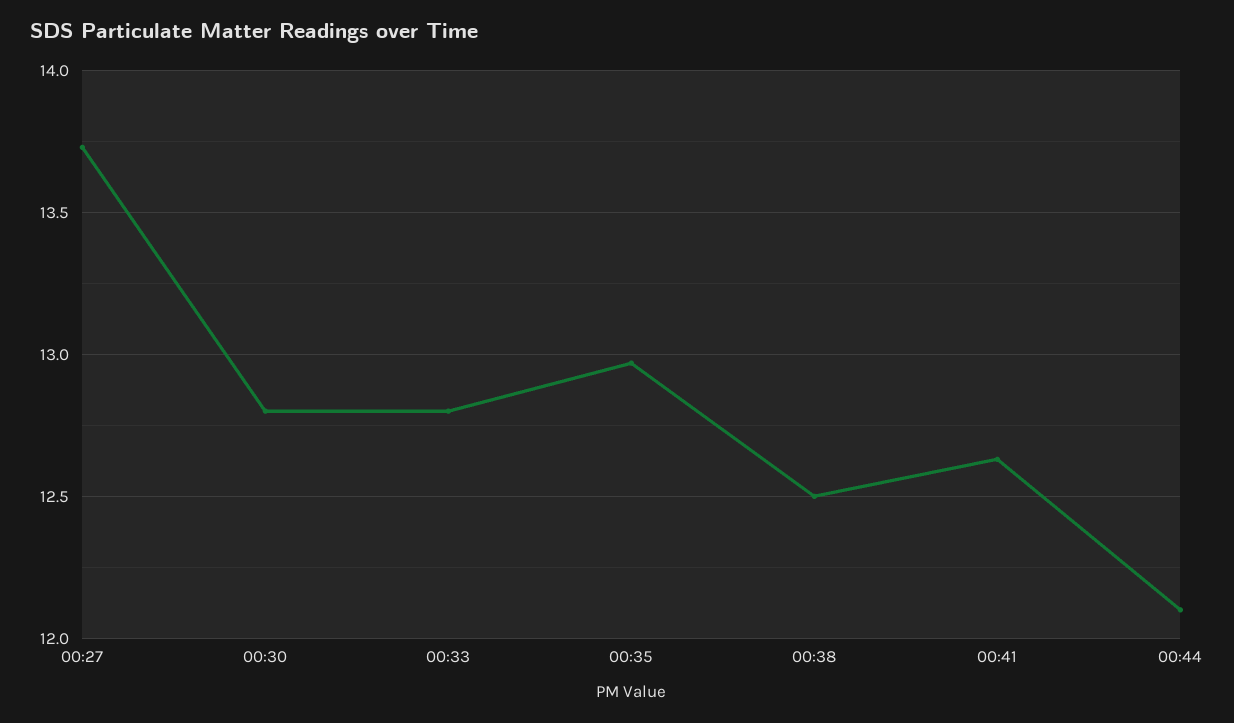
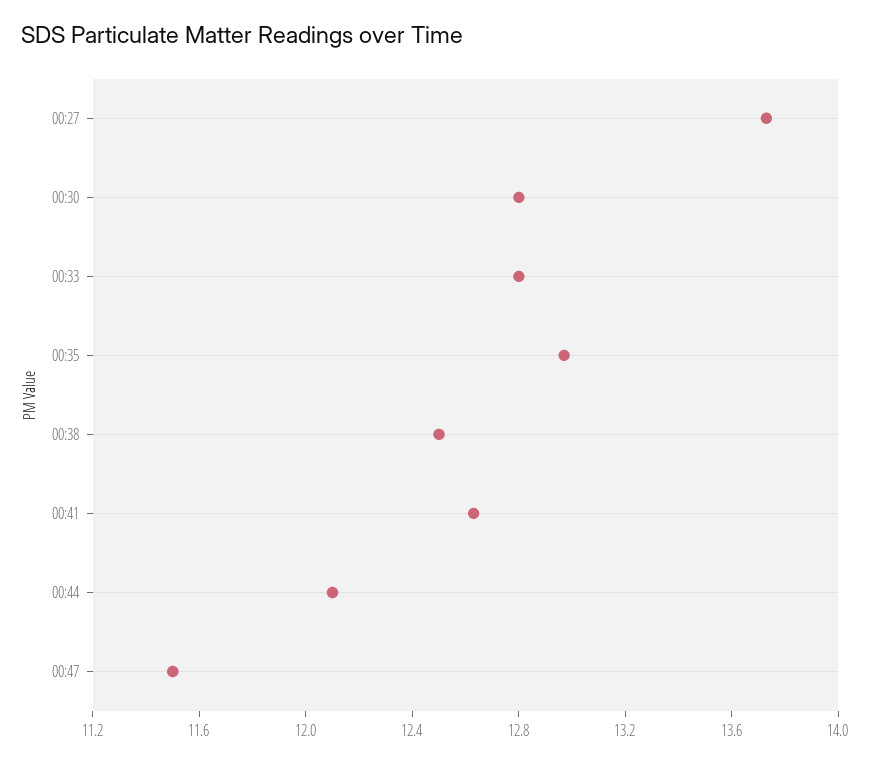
00:47: none -> 11.5

